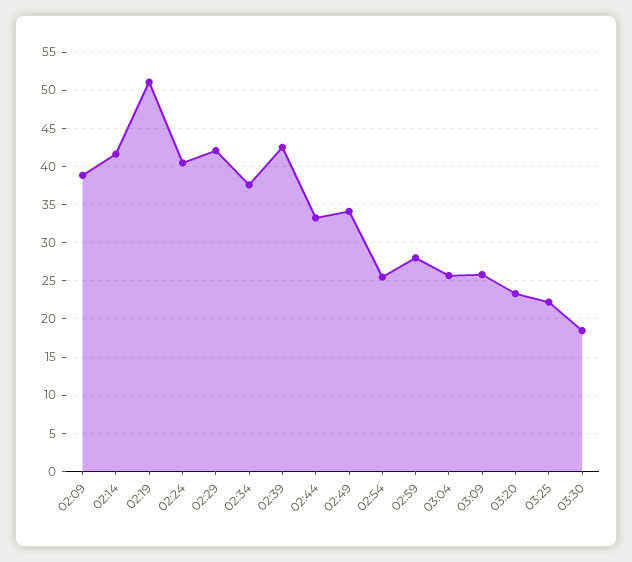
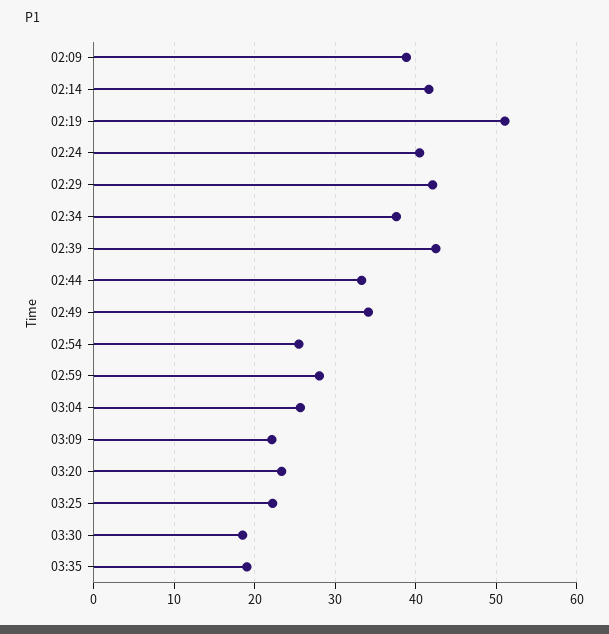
03:09: 26 -> 22
03:35: none -> 19

